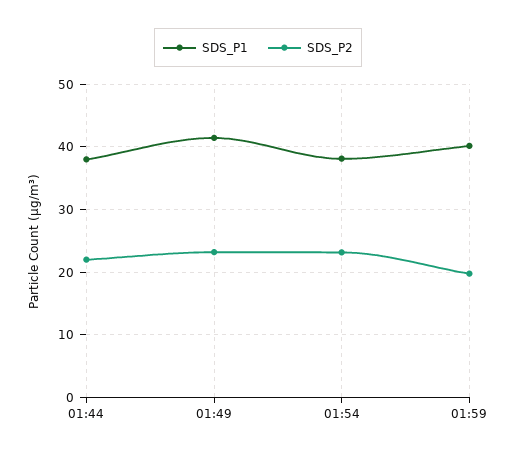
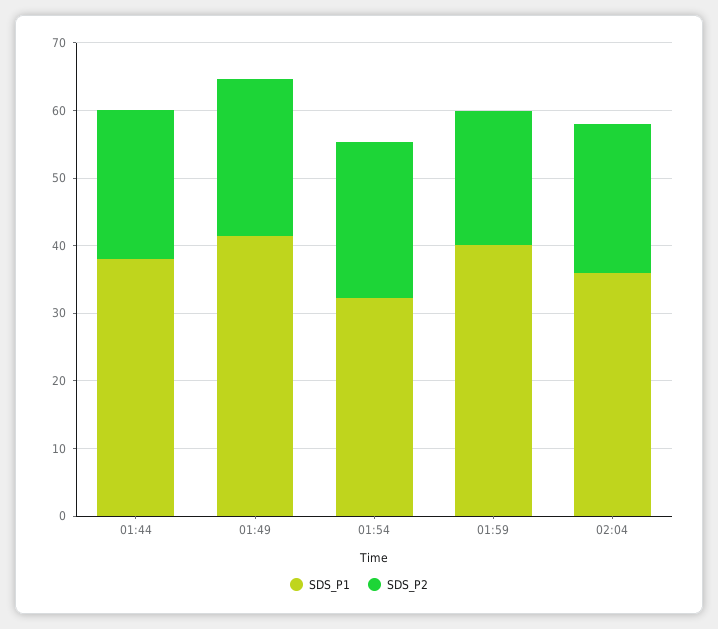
SDS_P1, 01:54: 38 -> 32
SDS_P1, 02:04: none -> 36
SDS_P2, 02:04: none -> 22

